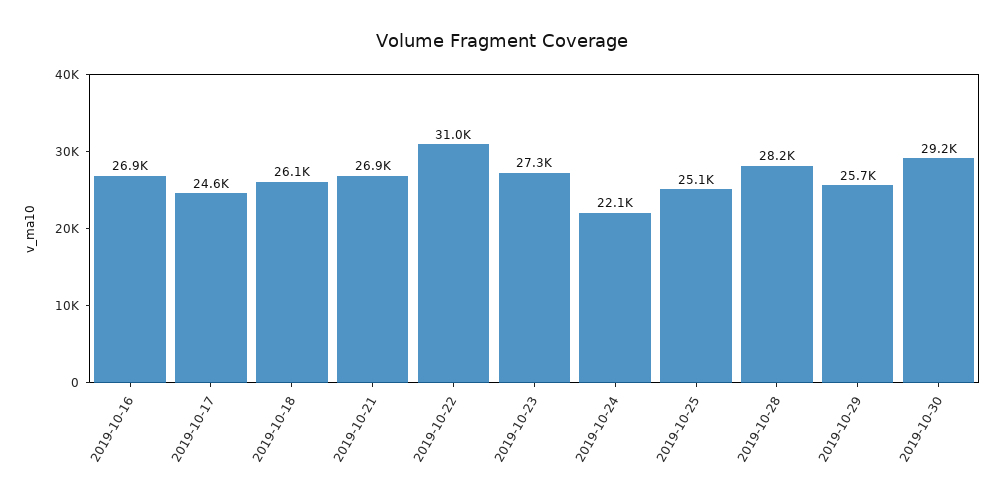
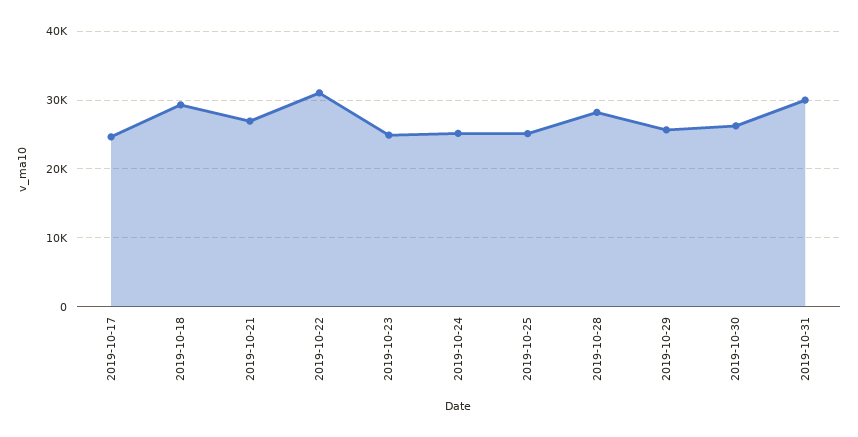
2019-10-16: 26900 -> none
2019-10-18: 26100 -> 29000
2019-10-23: 27300 -> 25000
2019-10-24: 22100 -> 25000
2019-10-30: 29200 -> 26000
2019-10-31: none -> 30000

